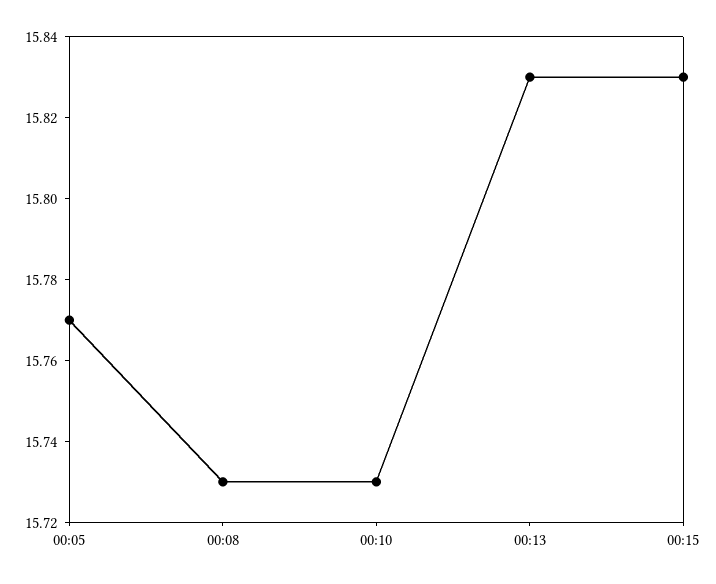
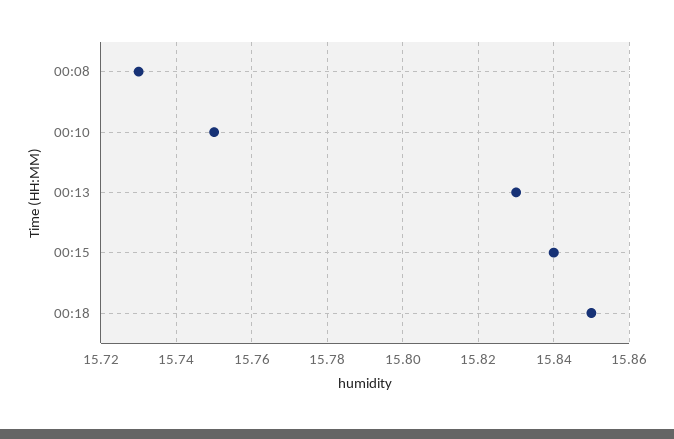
00:05: 15.77 -> none
00:10: 15.73 -> 15.75
00:15: 15.83 -> 15.84
00:18: none -> 15.85

